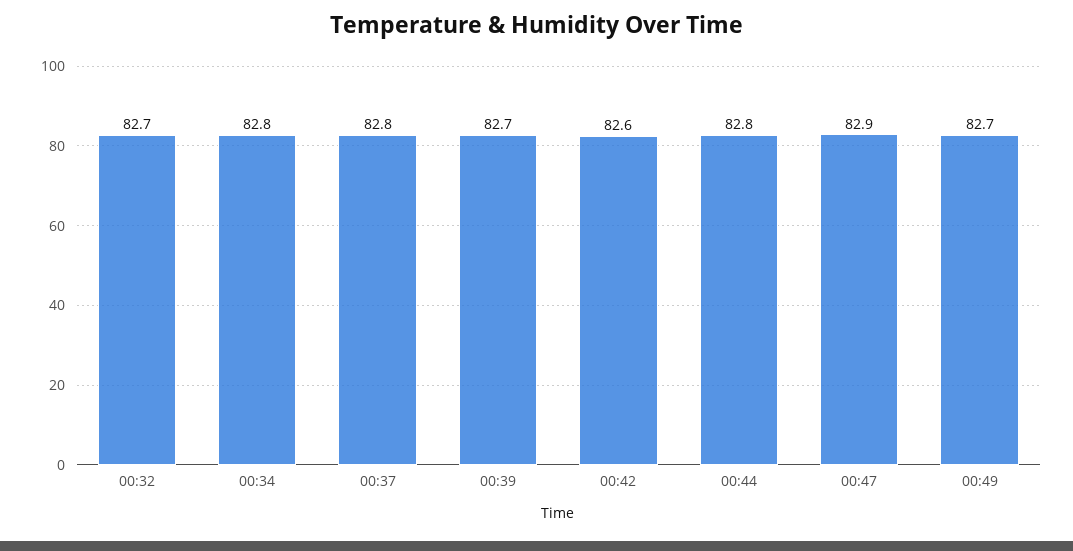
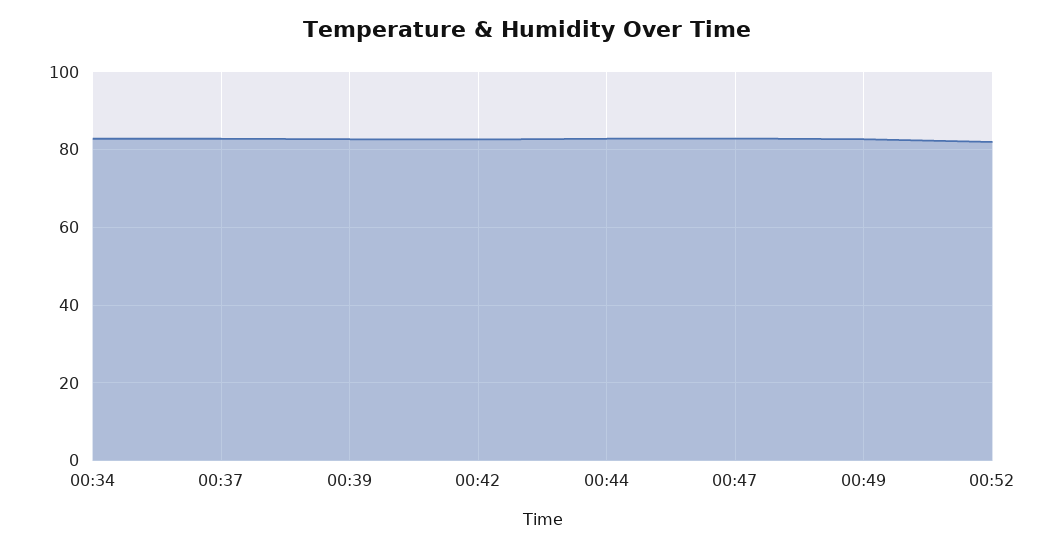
00:32: 82.7 -> none
00:52: none -> 82

